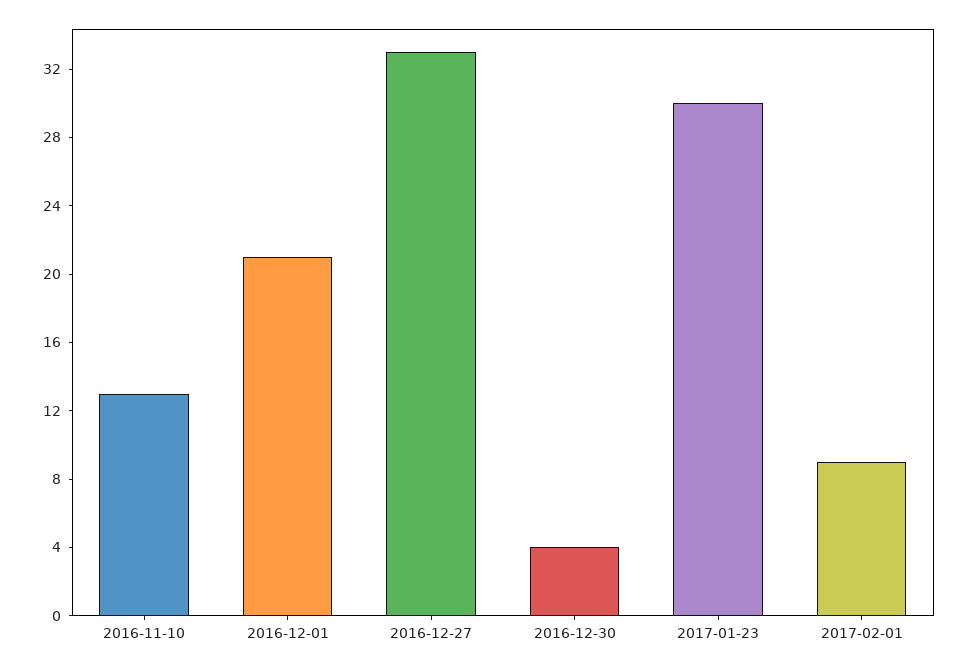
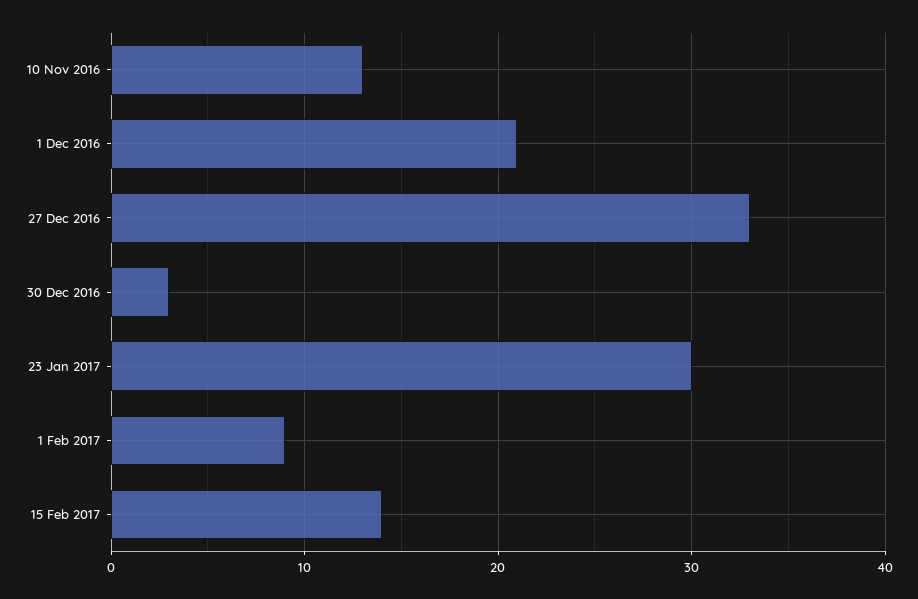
2016-12-30: 4 -> 3
15 Feb 2017: none -> 14

